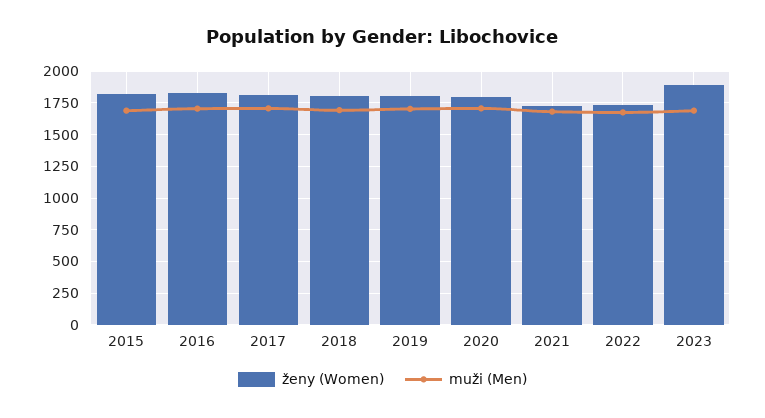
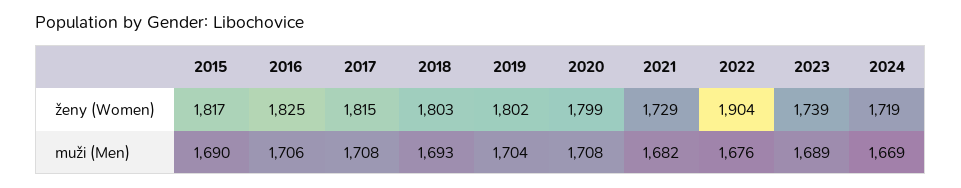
ženy (Women), 2022: 1750 -> 1904
ženy (Women), 2023: 1900 -> 1739
ženy (Women), 2024: none -> 1719
muži (Men), 2024: none -> 1669

